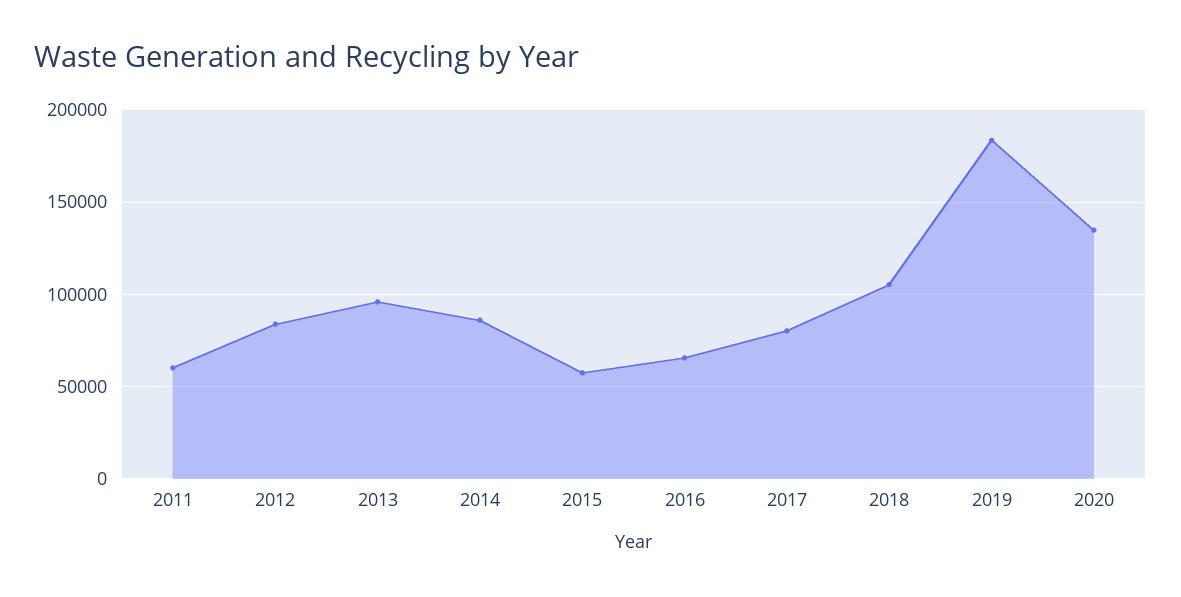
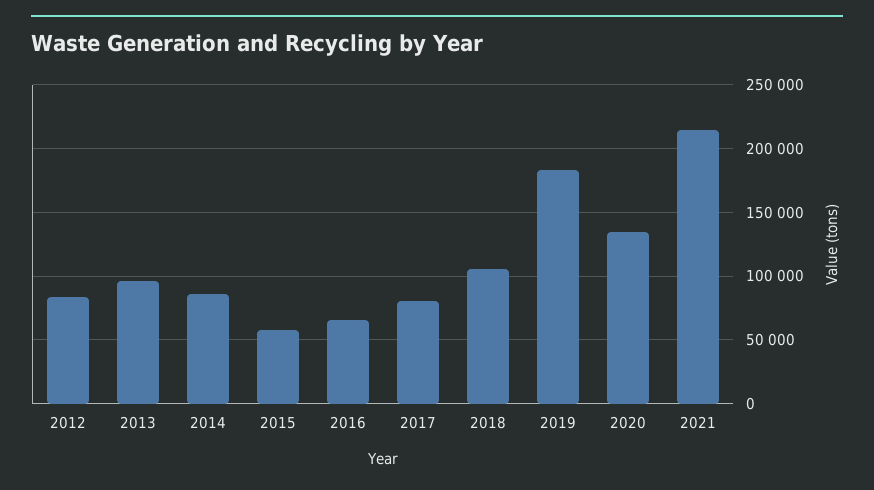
2011: 60000 -> none
2021: none -> 215000

